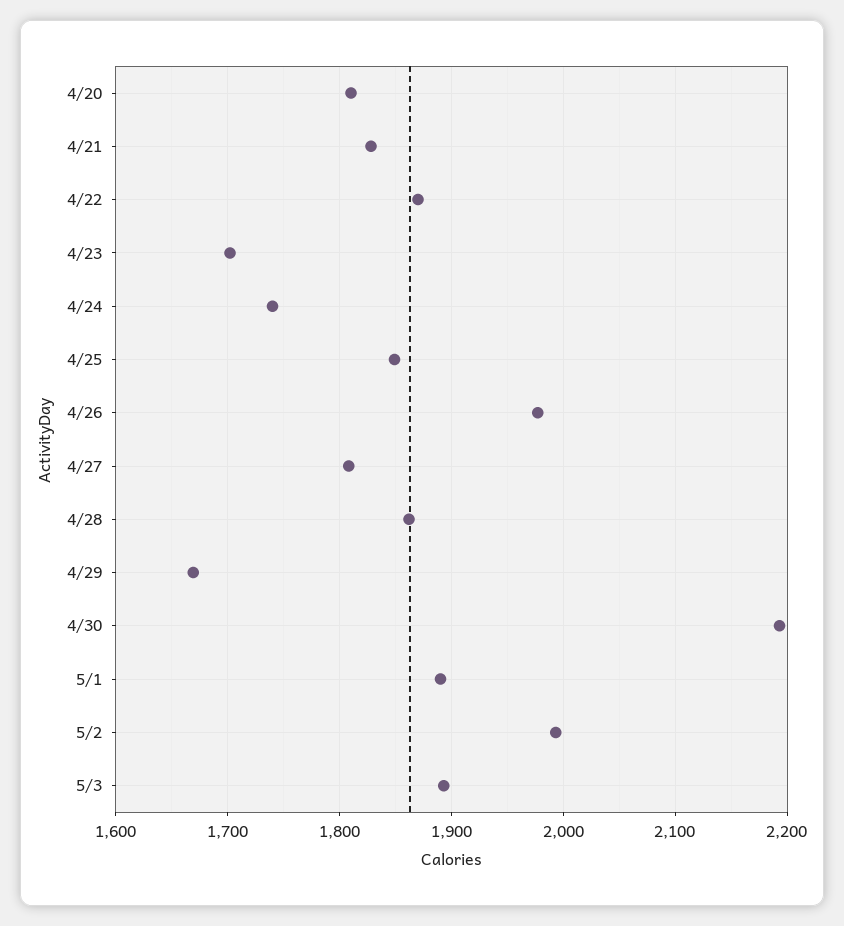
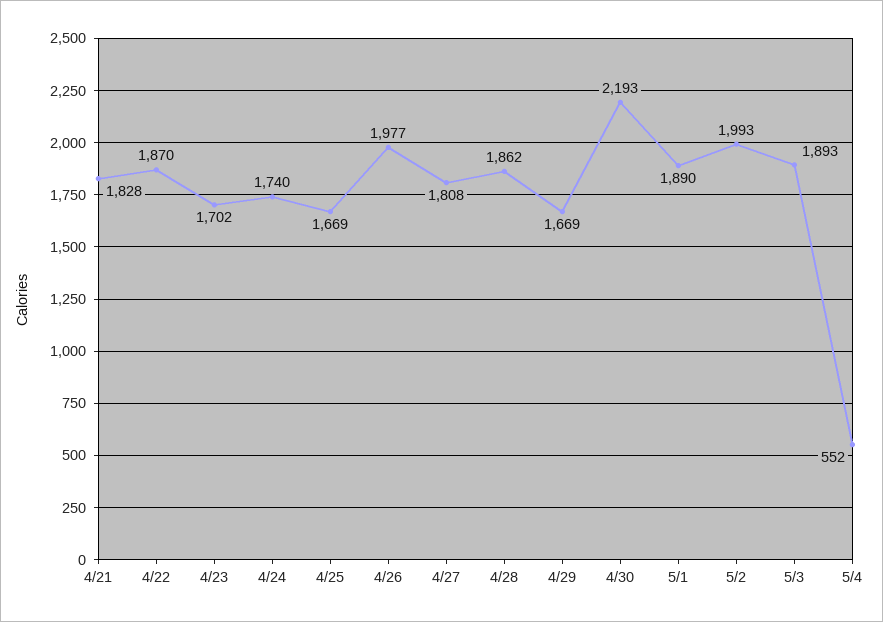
4/20: 1810 -> none
4/25: 1850 -> 1669
5/4: none -> 552

